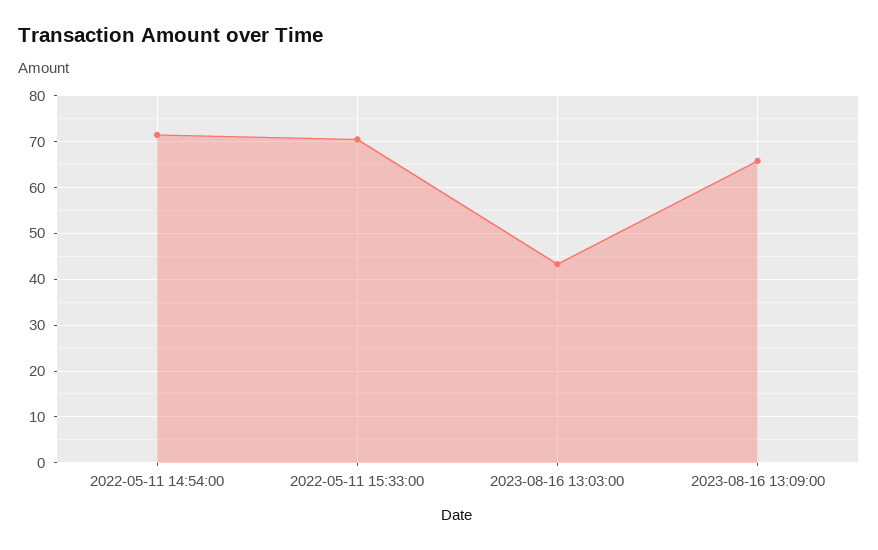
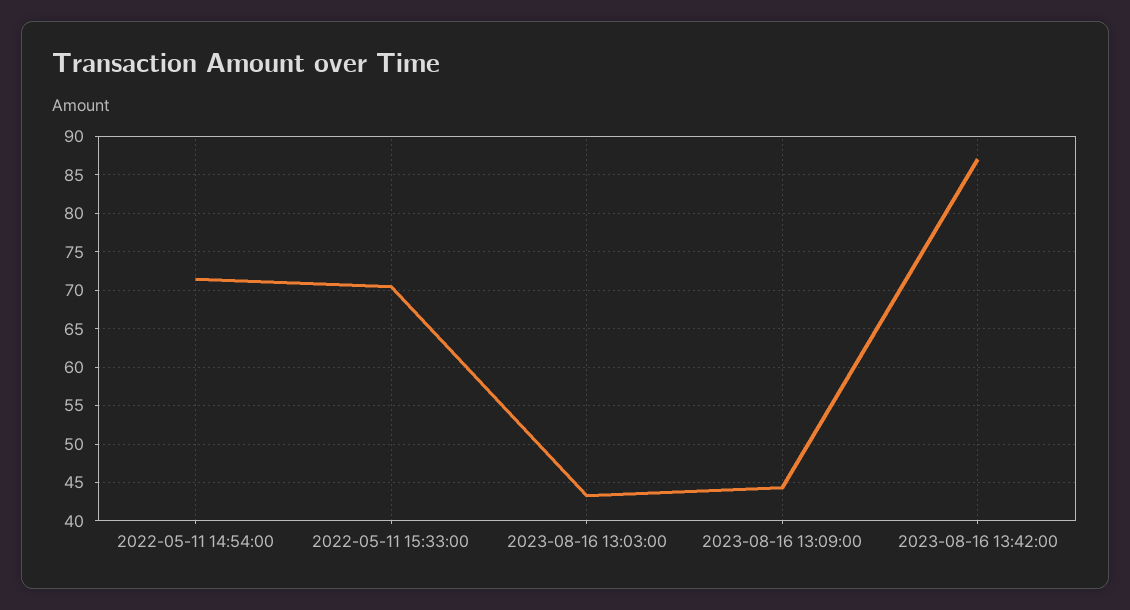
2023-08-16 13:09:00: 66 -> 44
2023-08-16 13:42:00: none -> 87

